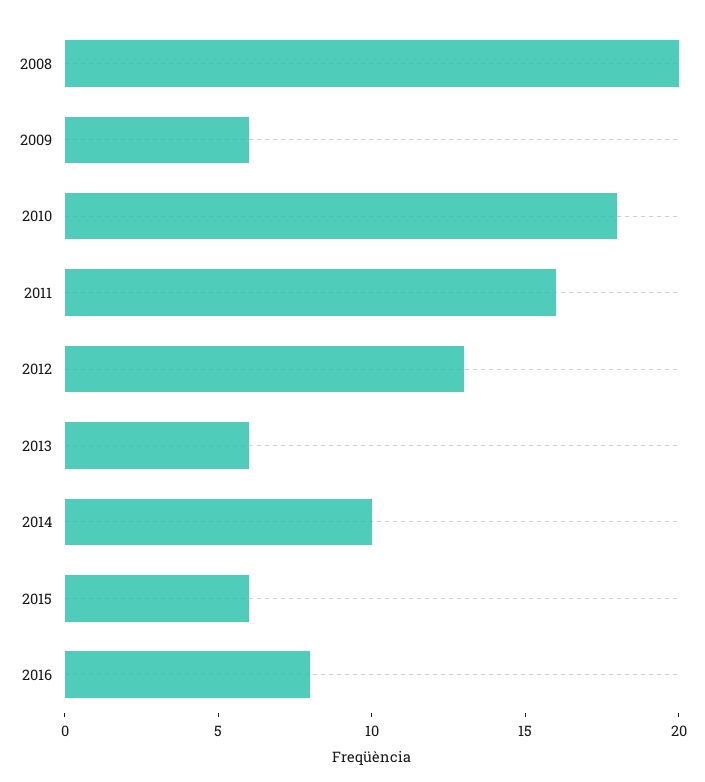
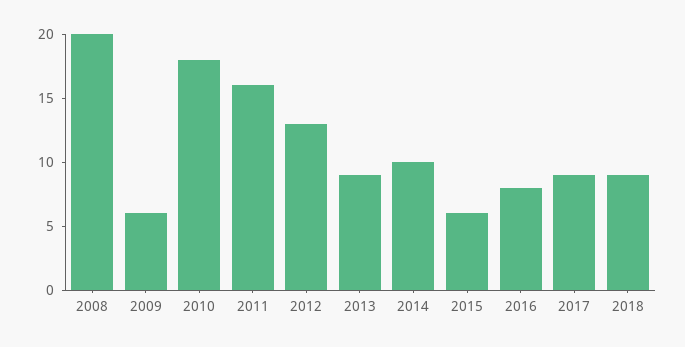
2013: 6 -> 9
2017: none -> 9
2018: none -> 9

